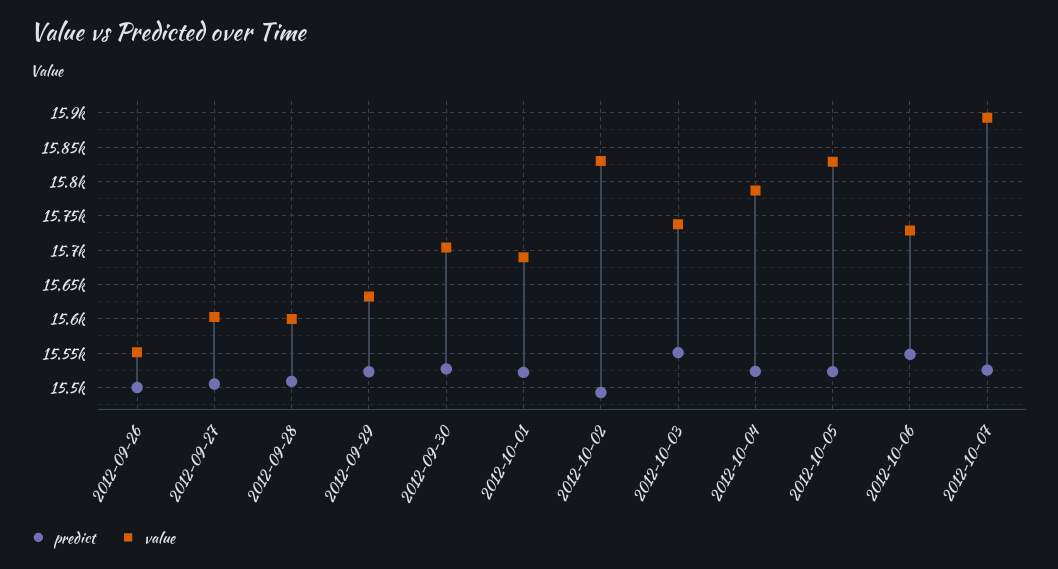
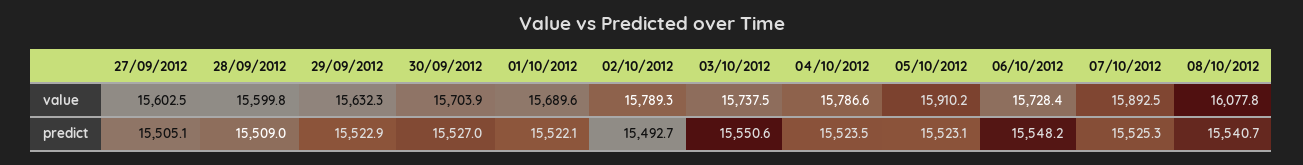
predict, 2012-09-26: 15500 -> none
value, 2012-09-26: 15550 -> none
value, 2012-10-02: 15830 -> 15789.3
value, 2012-10-05: 15830 -> 15910.2
value, 08/10/2012: none -> 16077.8
predict, 08/10/2012: none -> 15540.7

